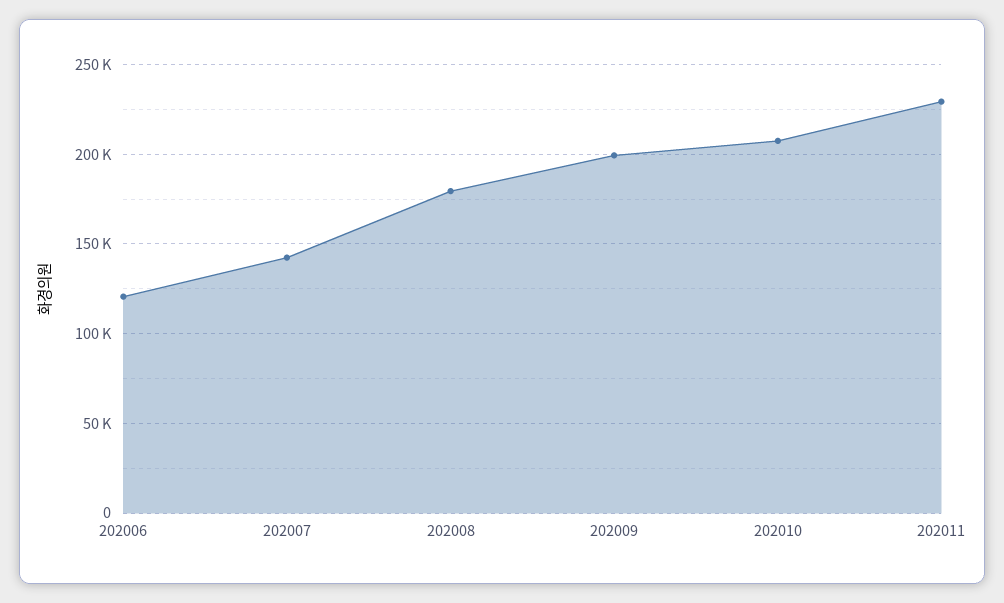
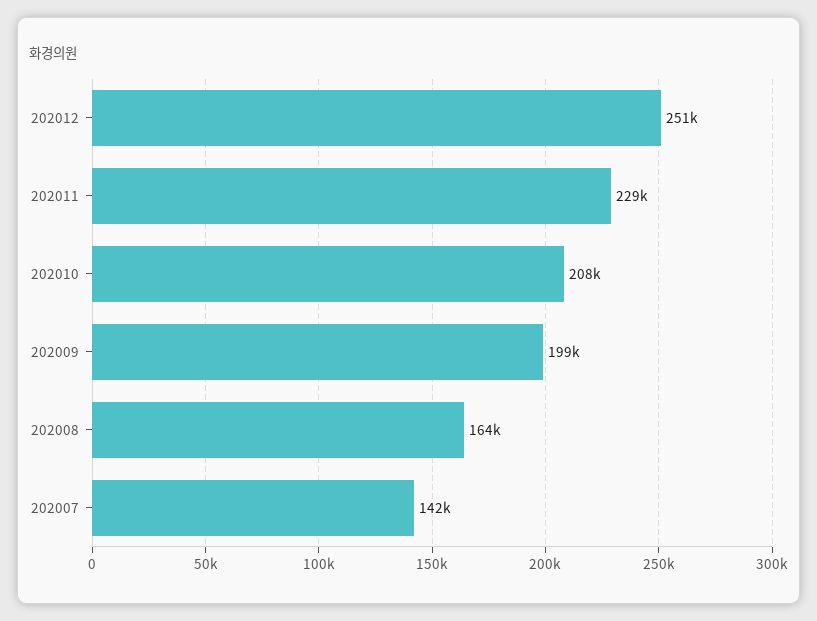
202006: 120000 -> none
202008: 180000 -> 164000
202012: none -> 251000

